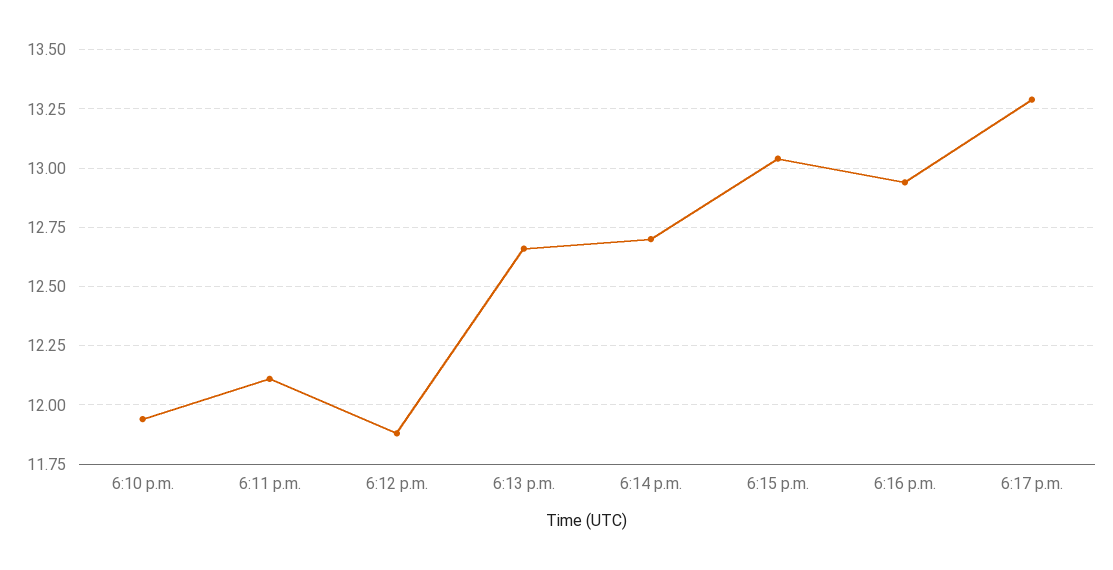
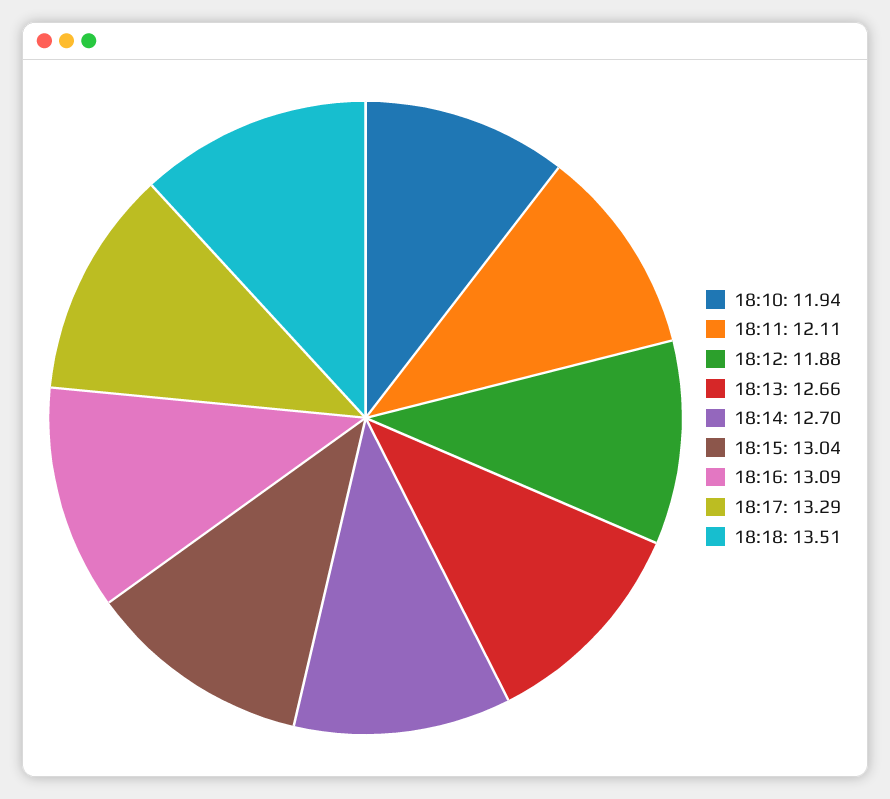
6:16 p.m.: 12.95 -> 13.09
18:18: none -> 13.51

